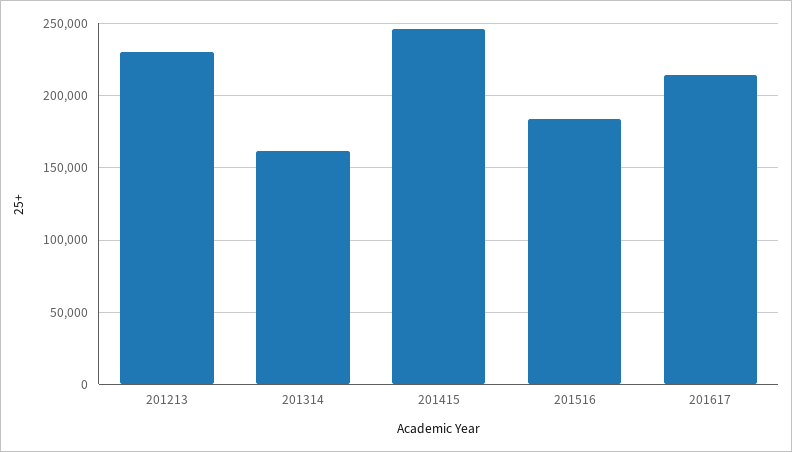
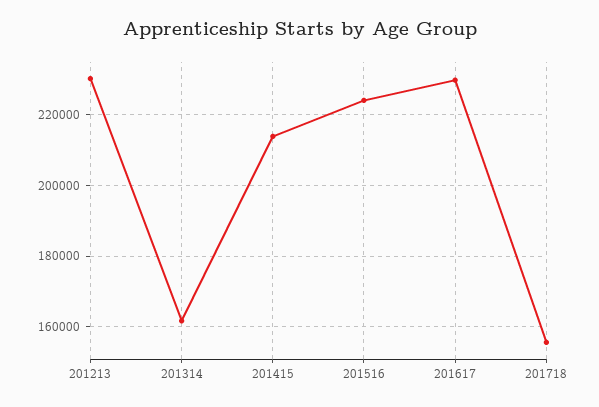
201415: 245000 -> 214000
201516: 185000 -> 224000
201617: 215000 -> 230000
201718: none -> 156000

